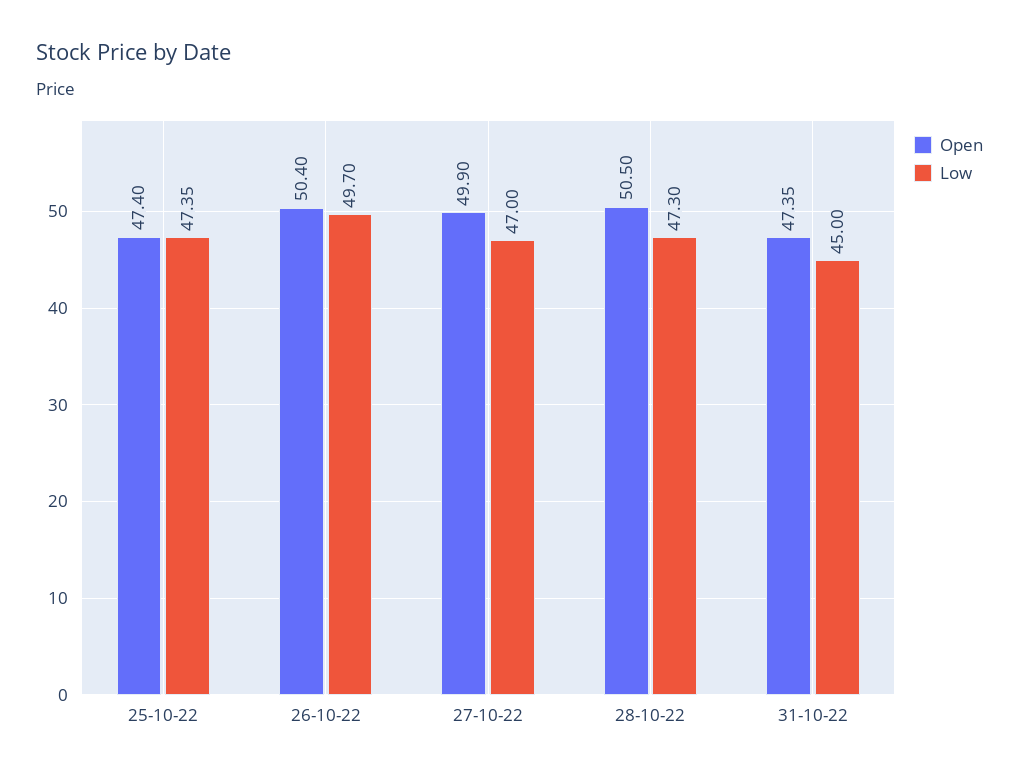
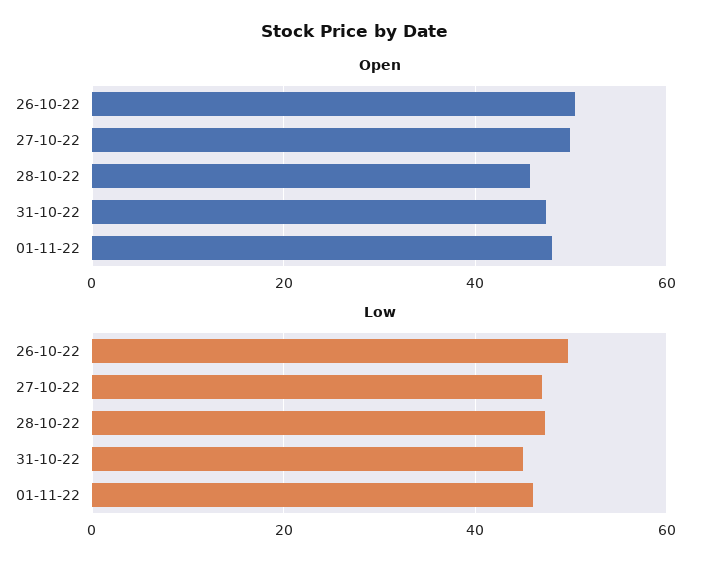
Open, 25-10-22: 47.4 -> none
Low, 25-10-22: 47.35 -> none
Open, 28-10-22: 50.5 -> 46
Open, 01-11-22: none -> 48
Low, 01-11-22: none -> 46

